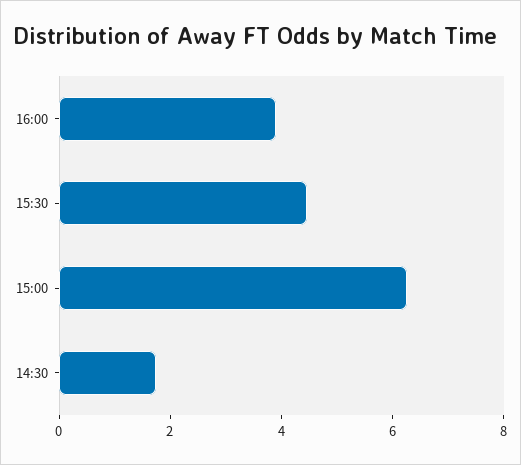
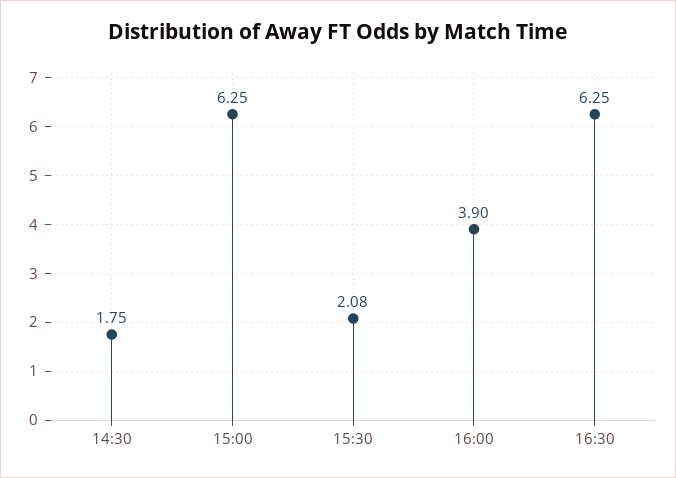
15:30: 4.5 -> 2.08
16:30: none -> 6.25

